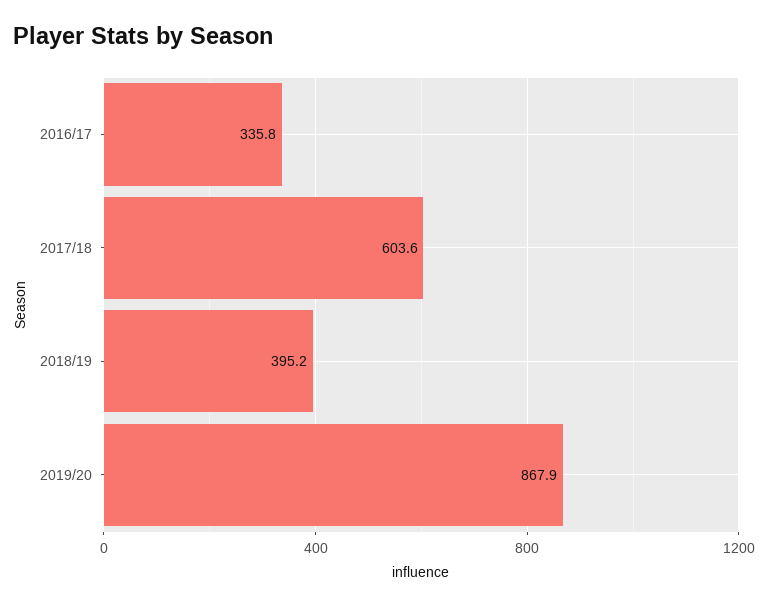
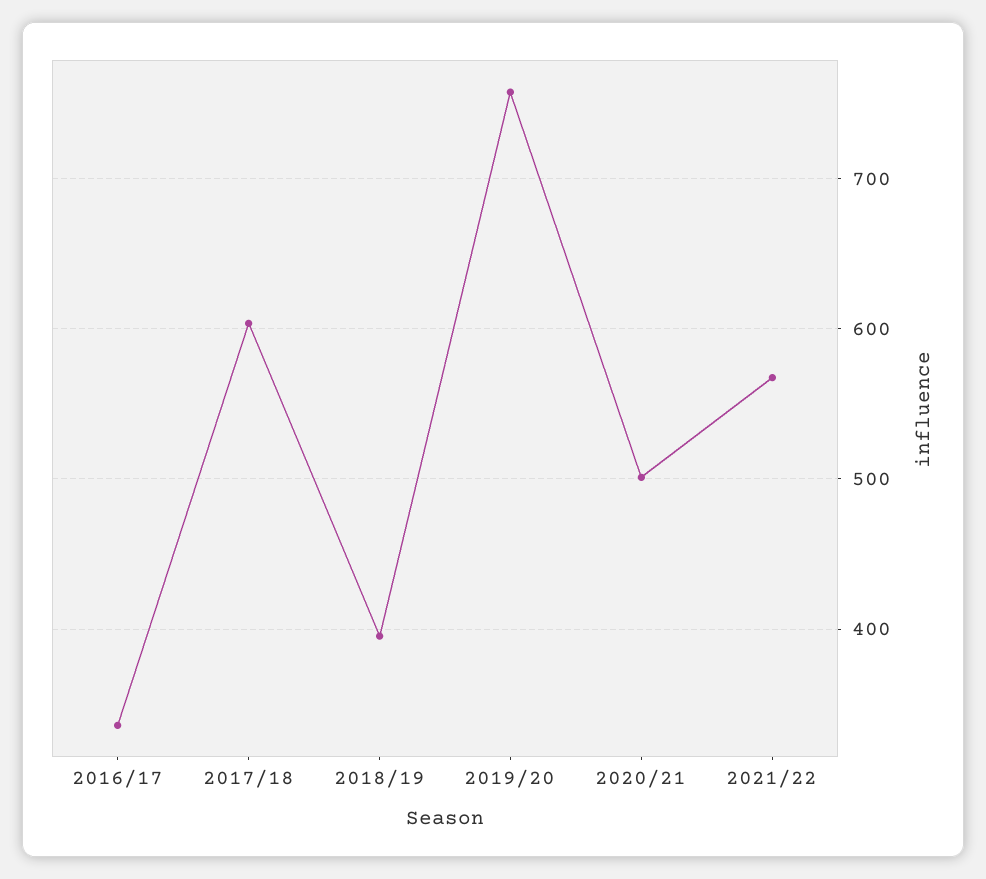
2019/20: 867.9 -> 760
2020/21: none -> 500
2021/22: none -> 570

